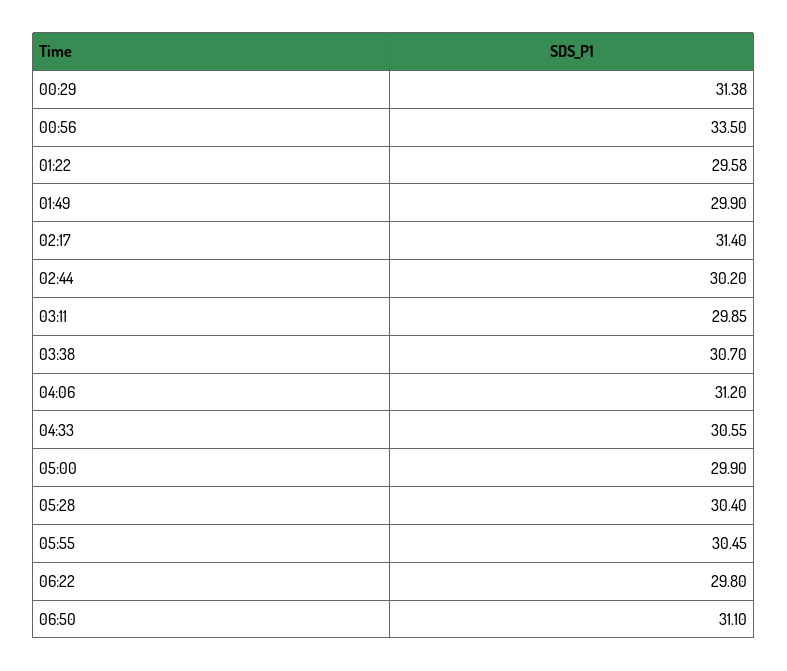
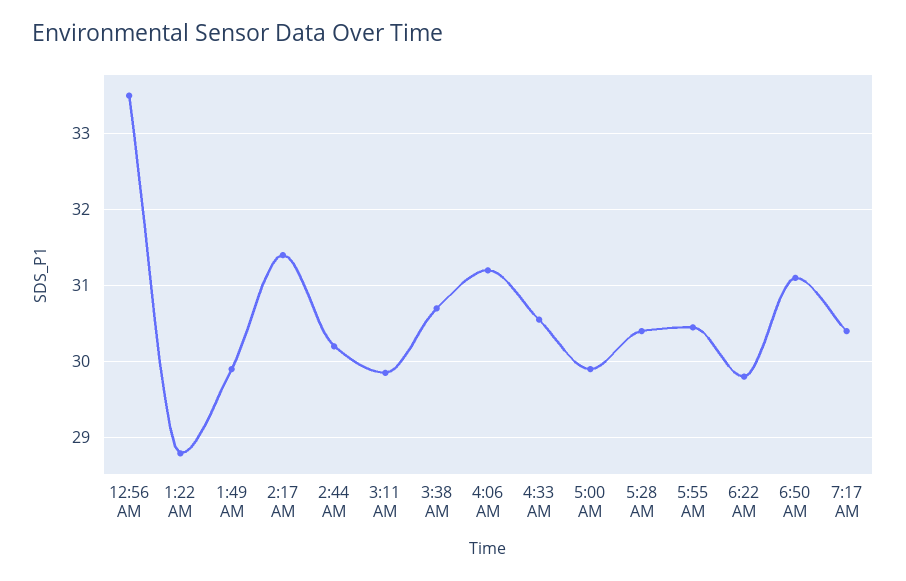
00:29: 31.38 -> none
01:22: 29.58 -> 28.8
7:17 AM: none -> 30.4

